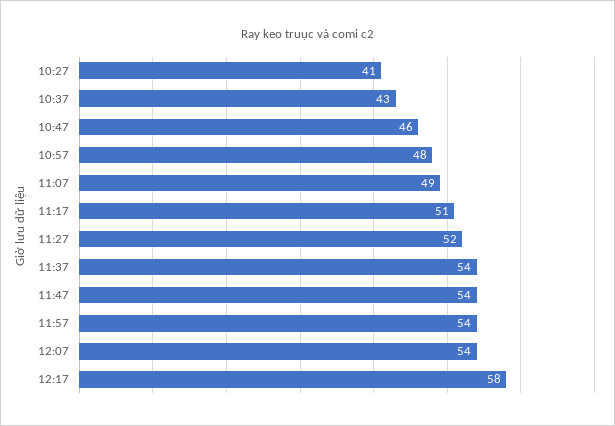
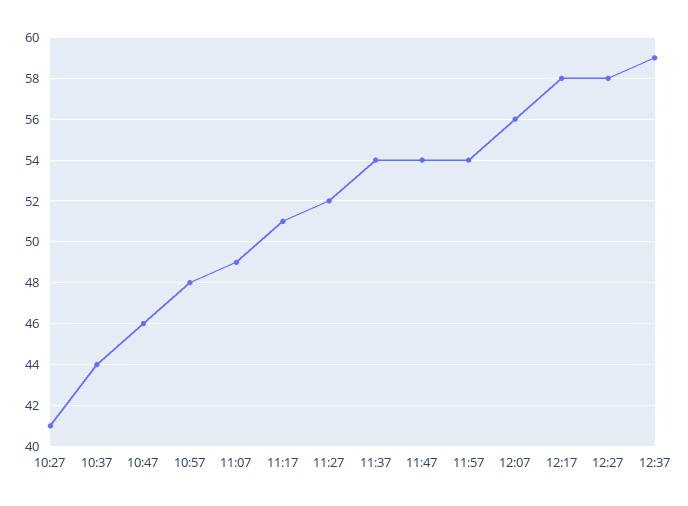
10:37: 43 -> 44
12:07: 54 -> 56
12:27: none -> 58
12:37: none -> 59

